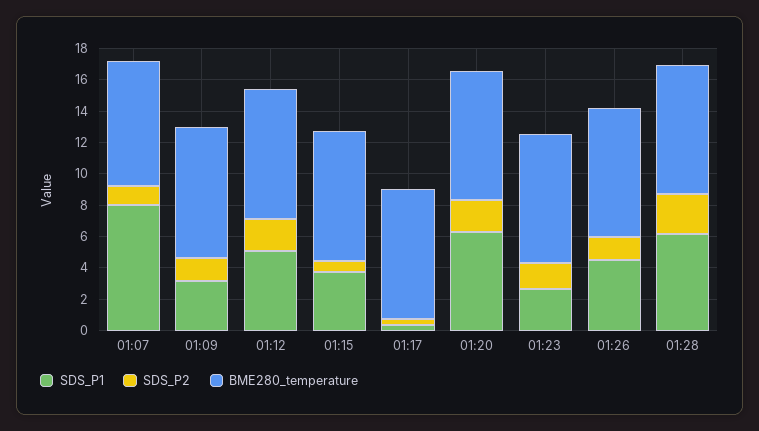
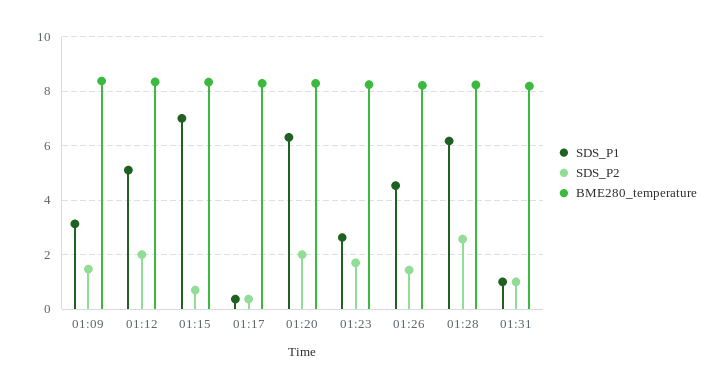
SDS_P1, 01:07: 8 -> none
SDS_P2, 01:07: 1 -> none
BME280_temperature, 01:07: 8 -> none
SDS_P1, 01:15: 4 -> 7
SDS_P1, 01:31: none -> 1
SDS_P2, 01:31: none -> 1
BME280_temperature, 01:31: none -> 8.25

